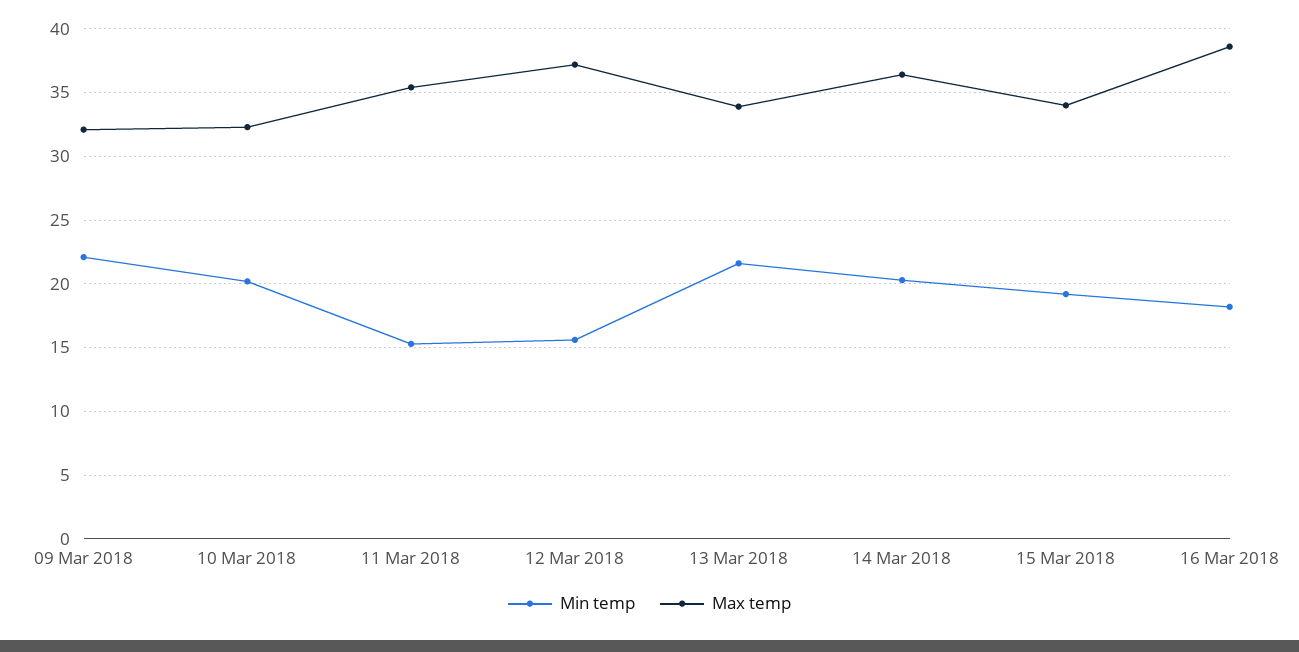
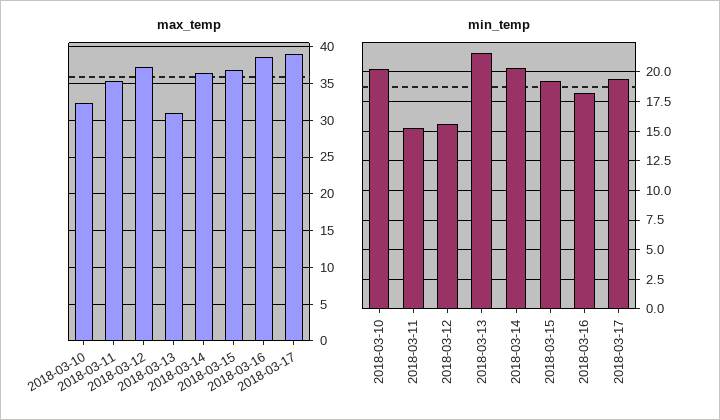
Min temp, 09 Mar 2018: 22 -> none
Max temp, 09 Mar 2018: 32 -> none
Max temp, 13 Mar 2018: 34 -> 31
Max temp, 15 Mar 2018: 34 -> 37
Max temp, 2018-03-17: none -> 39
Min temp, 2018-03-17: none -> 20

